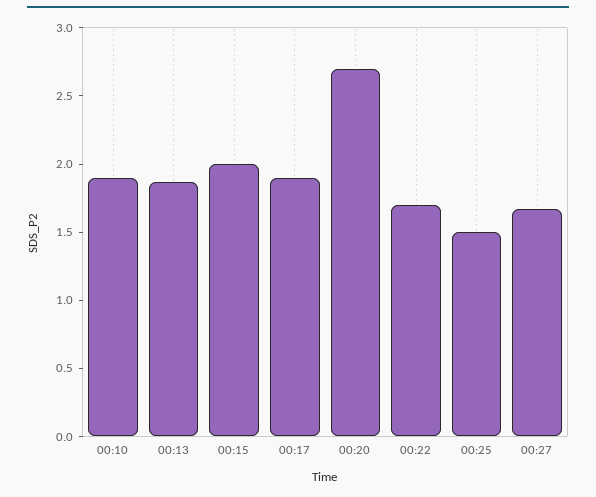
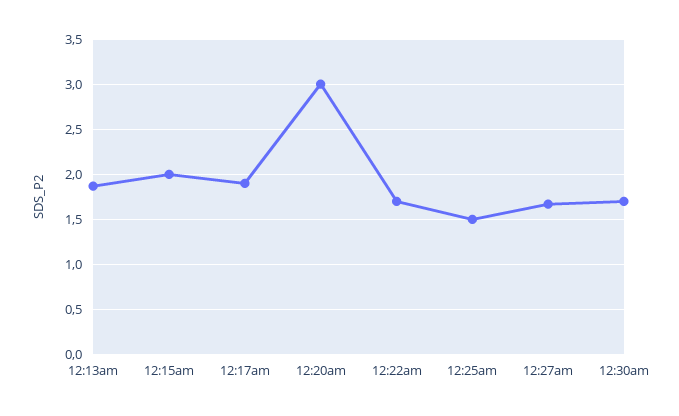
00:10: 1.9 -> none
00:20: 2.7 -> 3
12:30am: none -> 1.7

